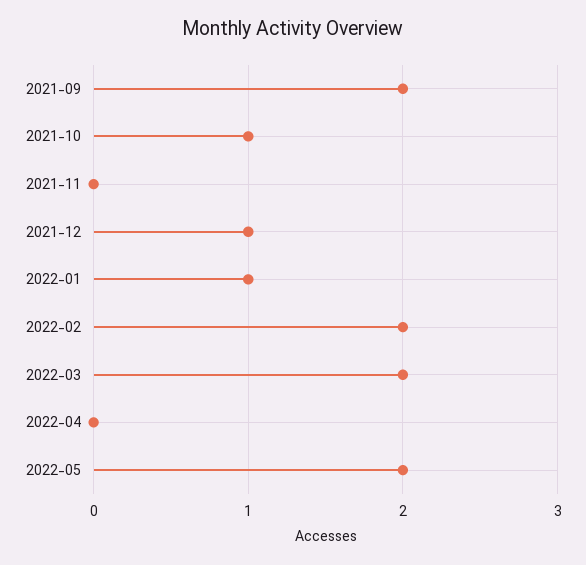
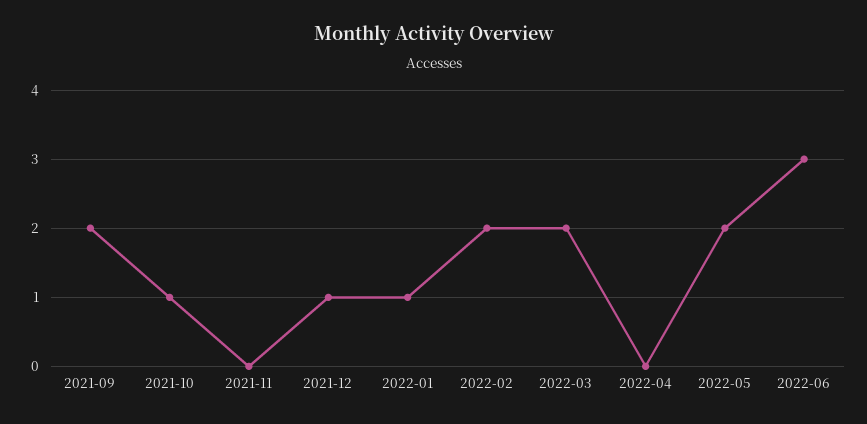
2022-06: none -> 3

